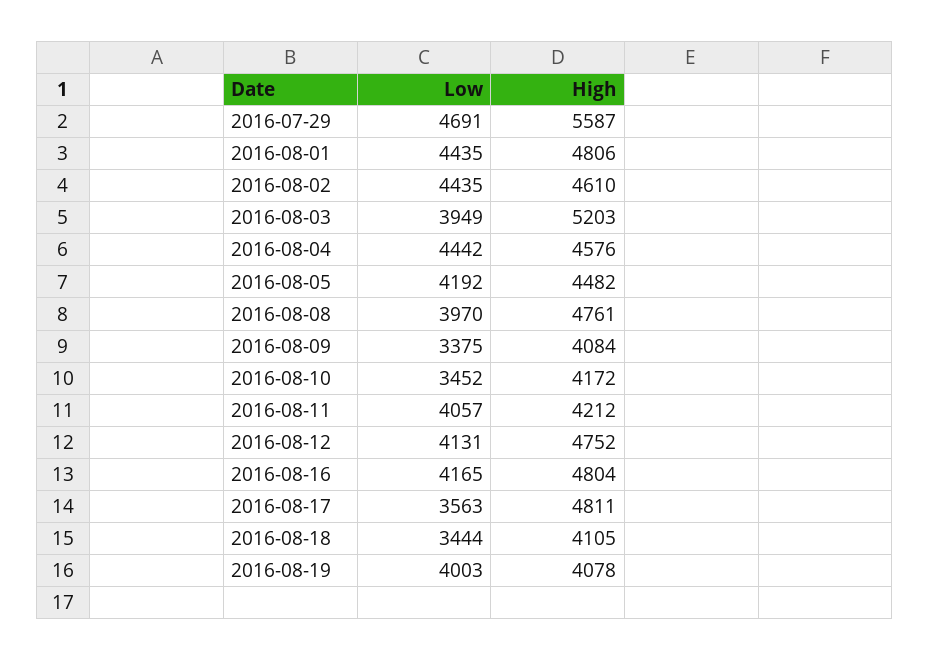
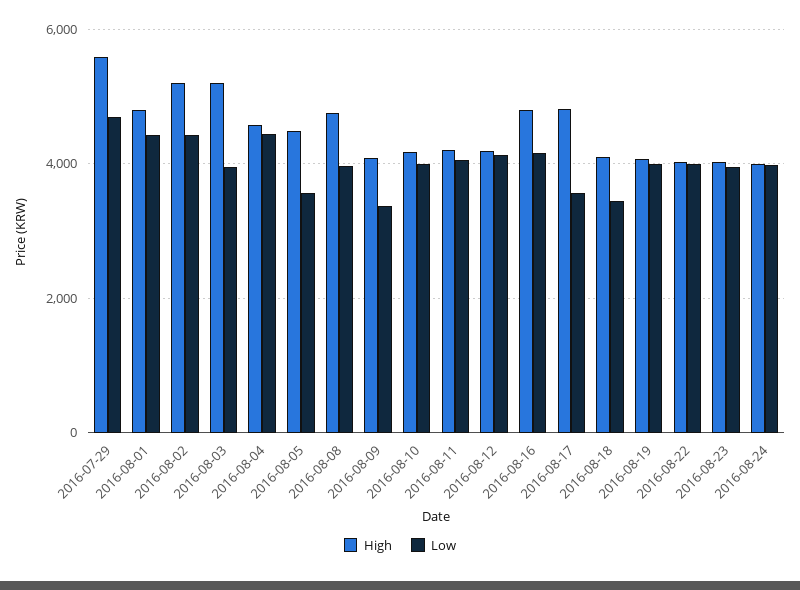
High, 2016-08-02: 4610 -> 5200
Low, 2016-08-05: 4192 -> 3600
Low, 2016-08-10: 3452 -> 4000
High, 2016-08-12: 4752 -> 4200
High, 2016-08-22: none -> 4000
Low, 2016-08-22: none -> 4000
High, 2016-08-23: none -> 4000
Low, 2016-08-23: none -> 4000
High, 2016-08-24: none -> 4000
Low, 2016-08-24: none -> 4000

